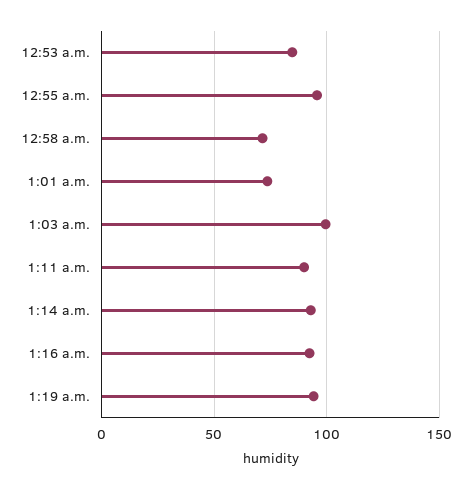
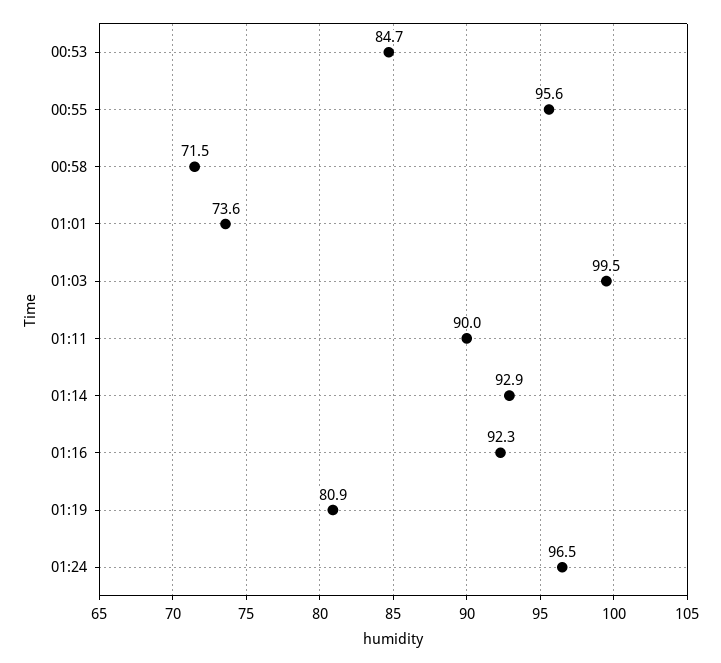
1:19 a.m.: 95 -> 80.9
01:24: none -> 96.5

